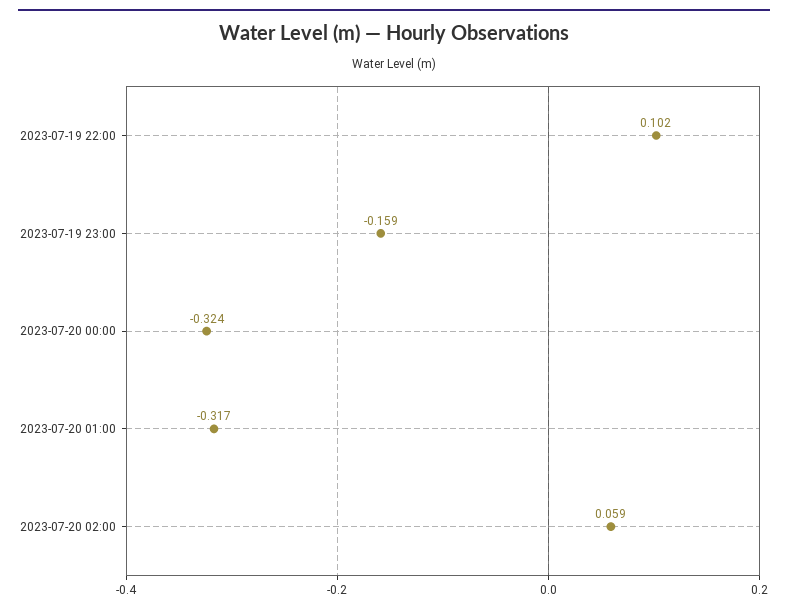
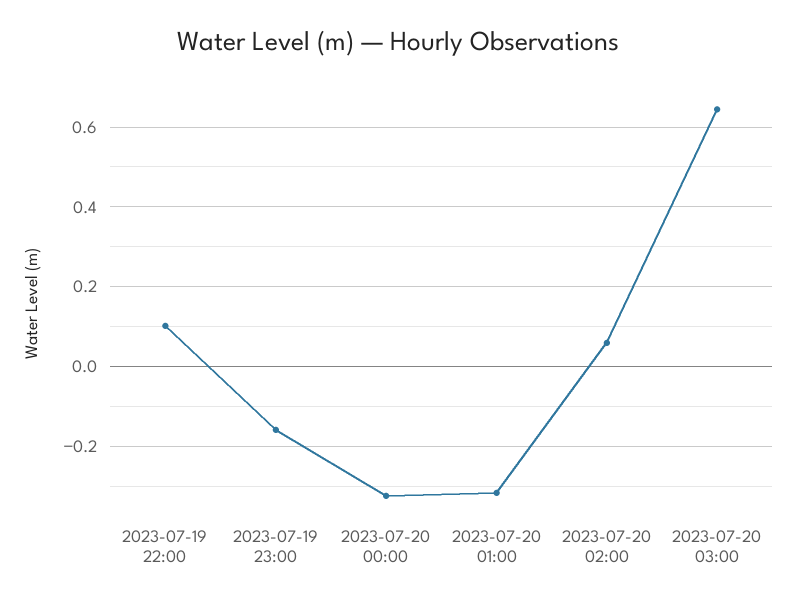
2023-07-20 03:00: none -> 0.64

